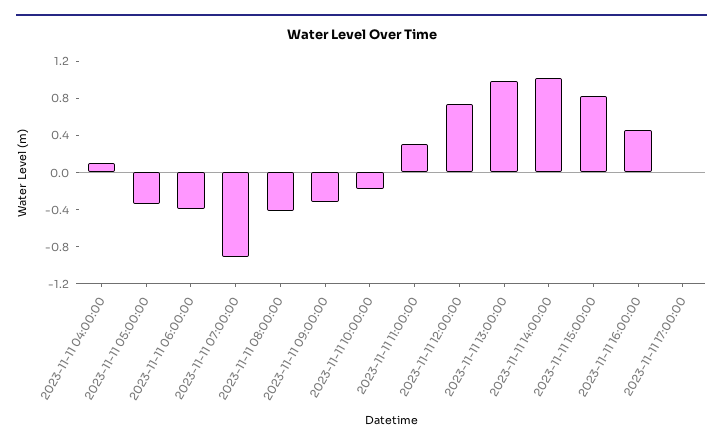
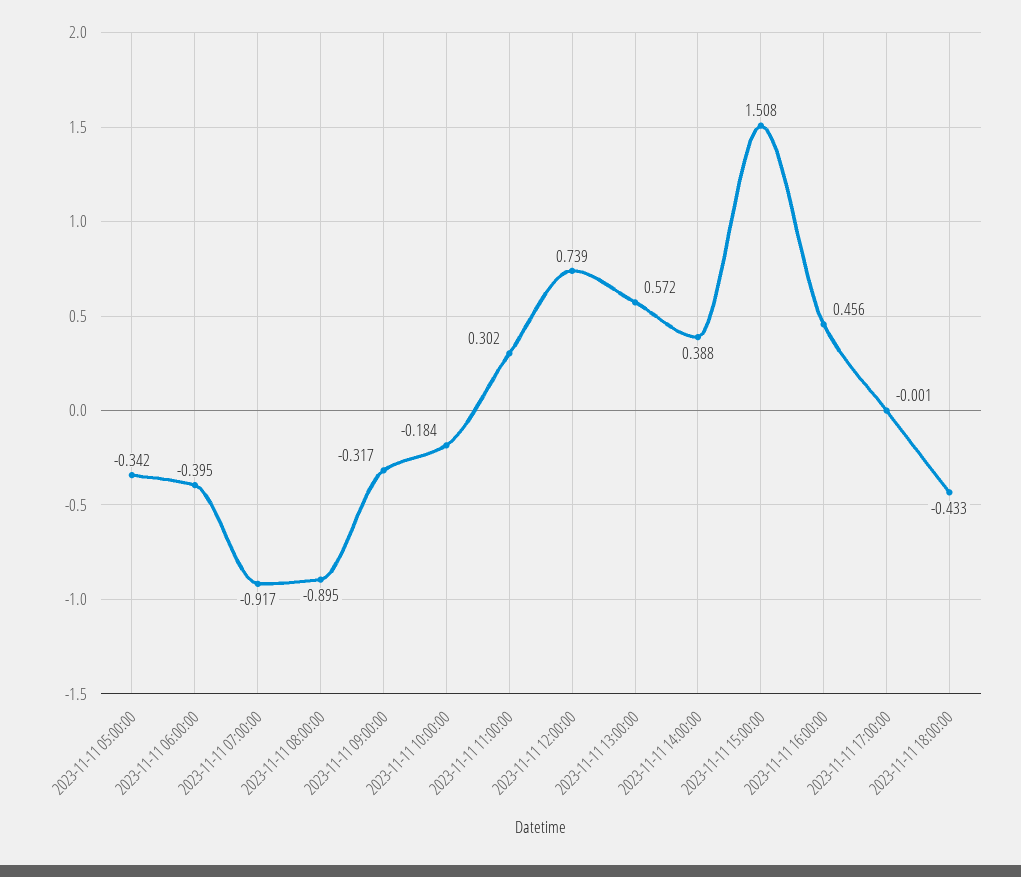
2023-11-11 04:00:00: 0.1 -> none
2023-11-11 08:00:00: -0.4 -> -0.895
2023-11-11 13:00:00: 1 -> 0.572
2023-11-11 14:00:00: 1 -> 0.388
2023-11-11 15:00:00: 0.8 -> 1.508
2023-11-11 18:00:00: none -> -0.433

